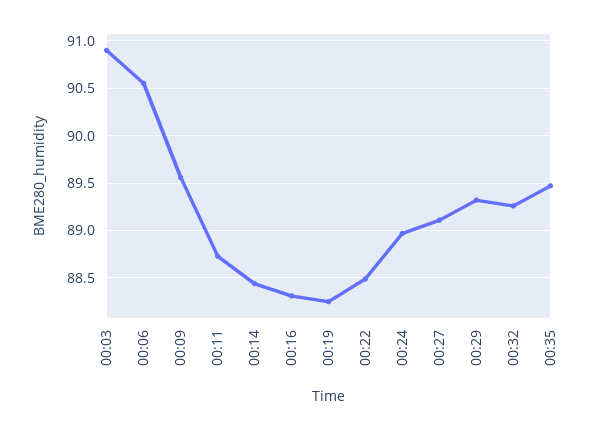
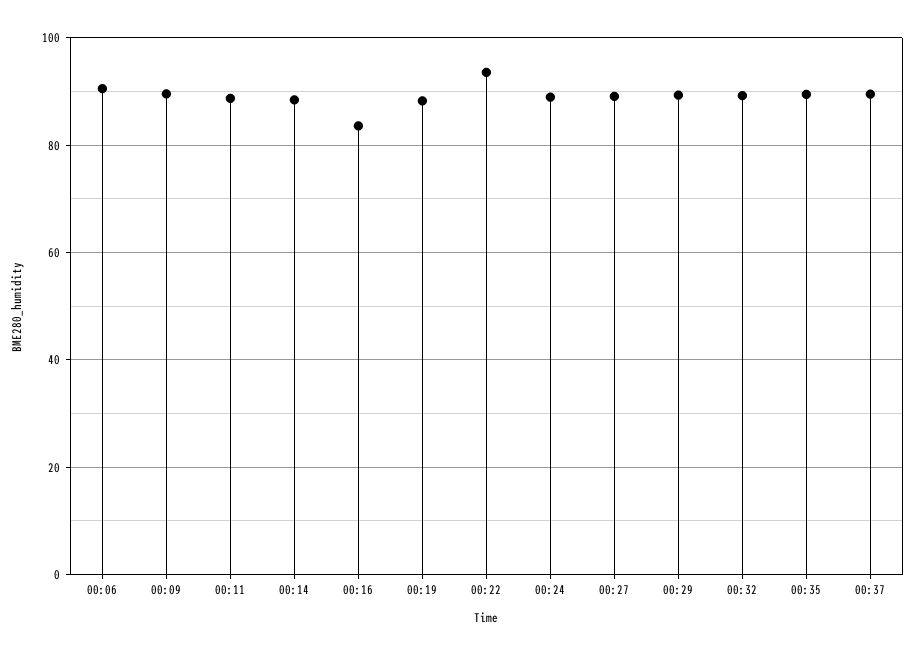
00:03: 90.9 -> none
00:16: 88.3 -> 84
00:22: 88.5 -> 94
00:37: none -> 90

